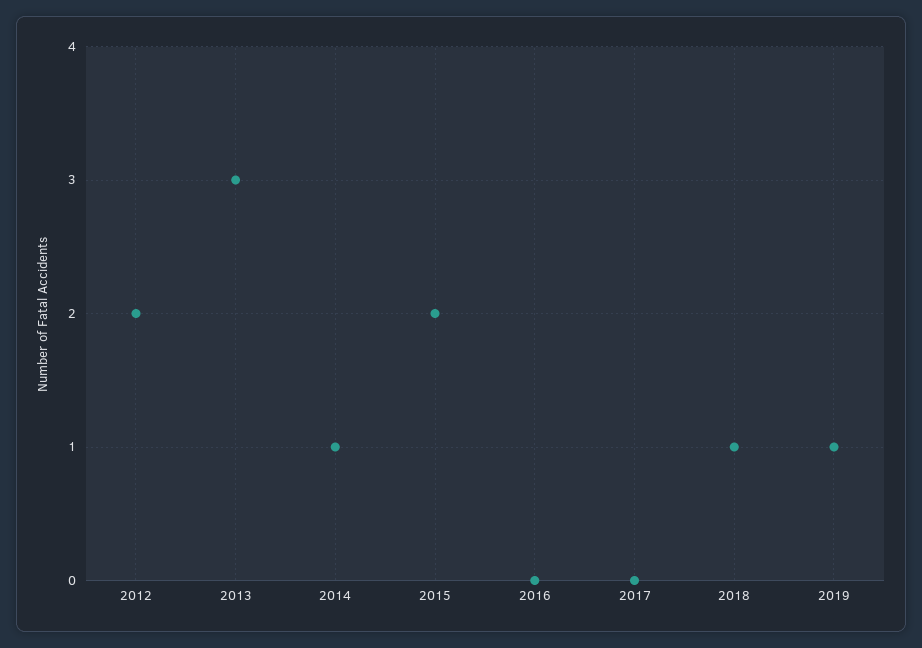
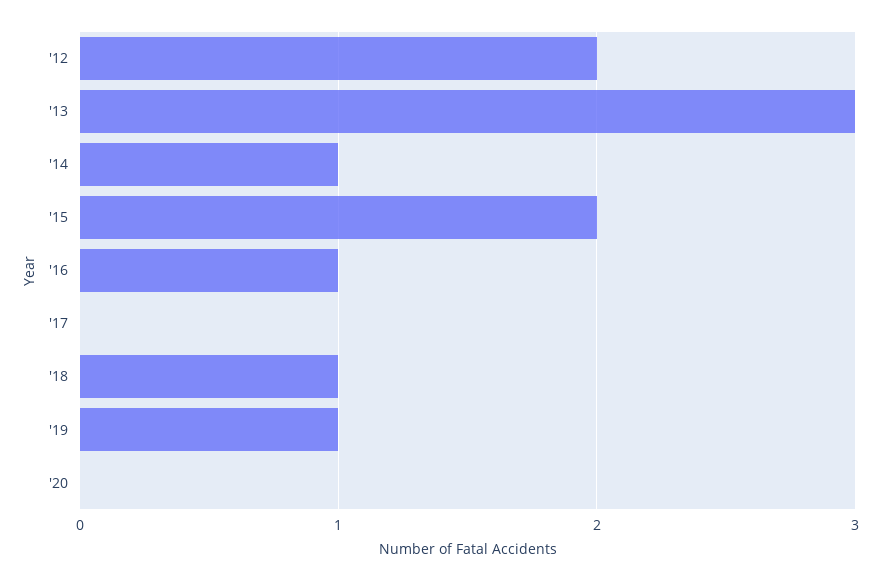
2016: 0 -> 1
'20: none -> 0

